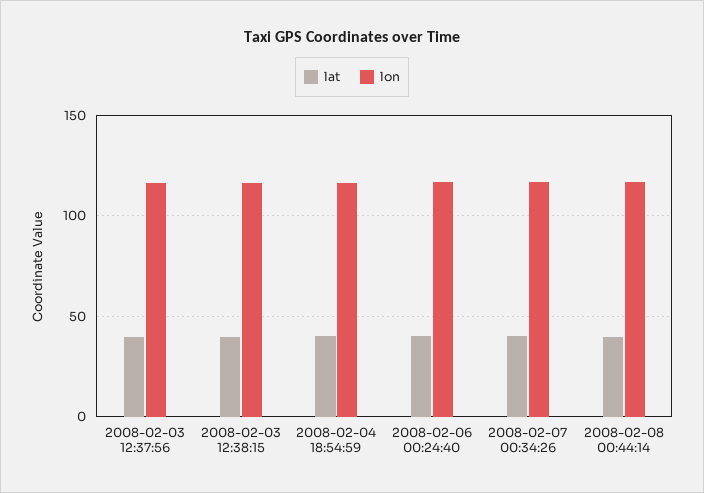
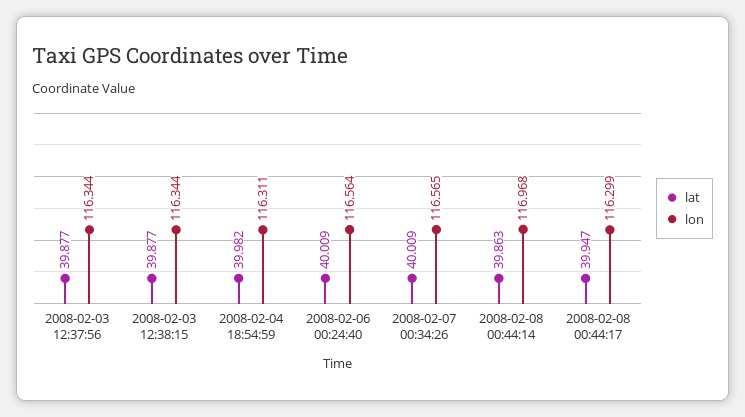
lat, 2008-02-08 00:44:17: none -> 39.947
lon, 2008-02-08 00:44:17: none -> 116.299

